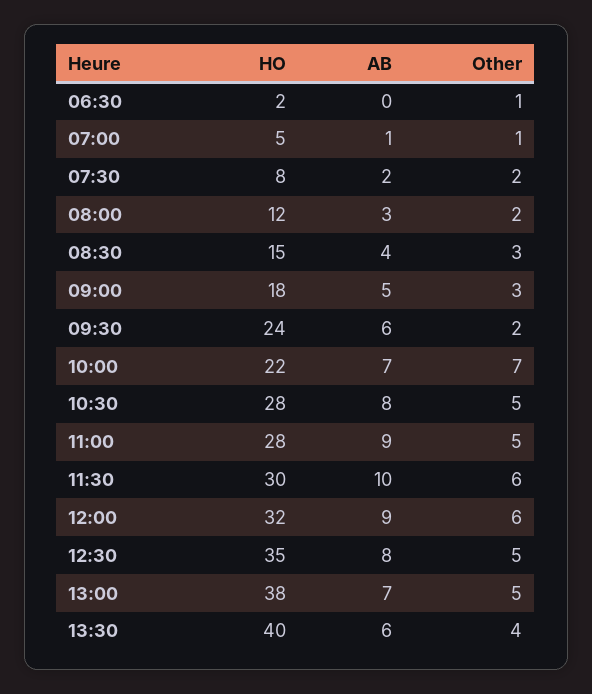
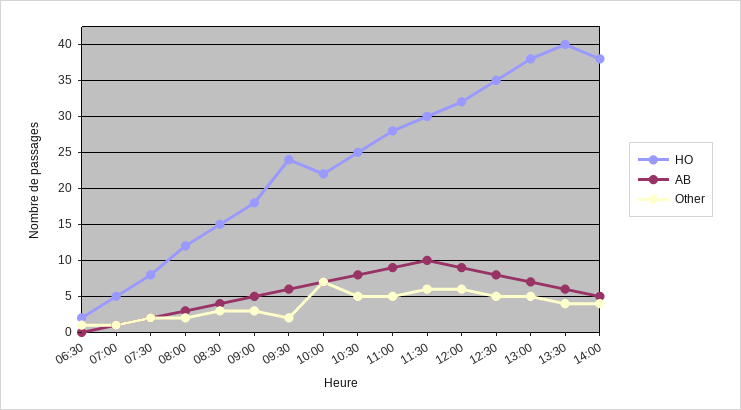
HO, 10:30: 28 -> 25
HO, 14:00: none -> 38
AB, 14:00: none -> 5
Other, 14:00: none -> 4

